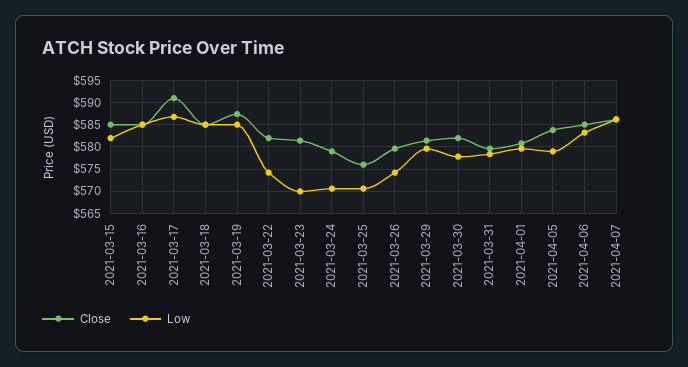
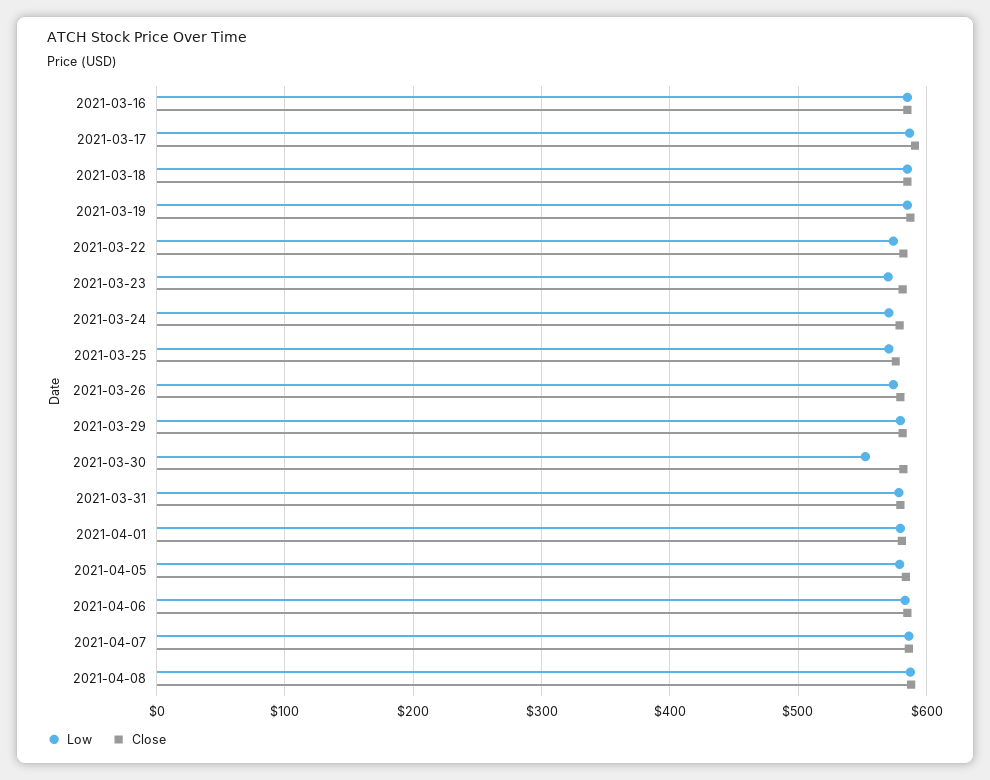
Close, 2021-03-15: 585 -> none
Low, 2021-03-15: 582.5 -> none
Low, 2021-03-30: 577.5 -> 550
Low, 2021-04-08: none -> 590
Close, 2021-04-08: none -> 590

